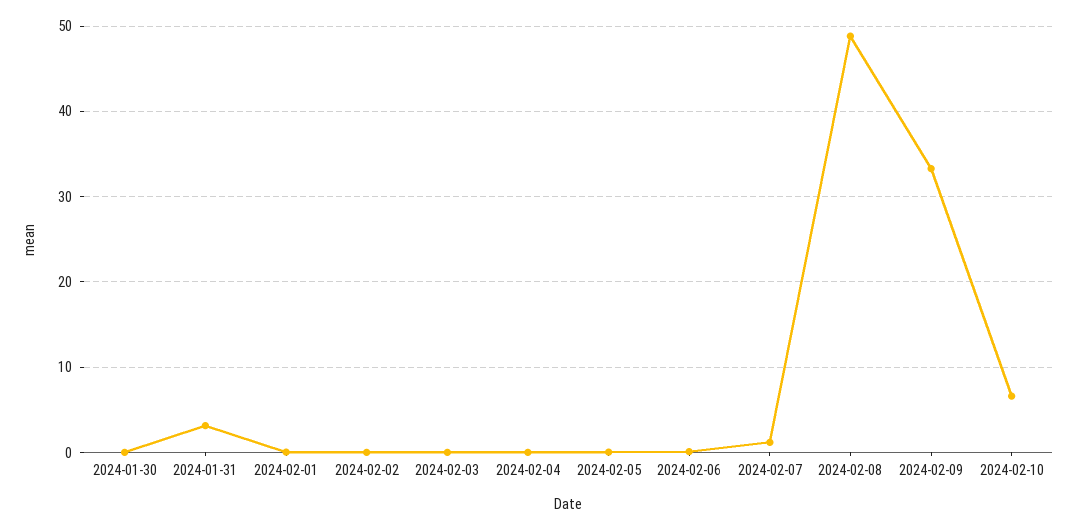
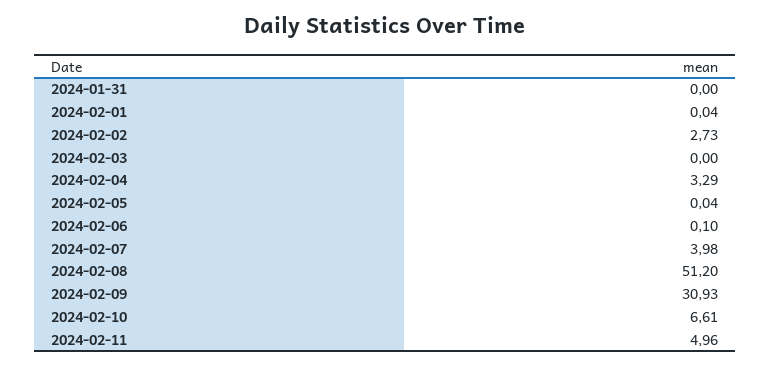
2024-01-30: 0 -> none
2024-01-31: 3 -> 0
2024-02-02: 0 -> 2.73
2024-02-04: 0 -> 3.29
2024-02-07: 1 -> 3.98
2024-02-08: 49 -> 51.2
2024-02-09: 33 -> 30.93
2024-02-11: none -> 4.96

